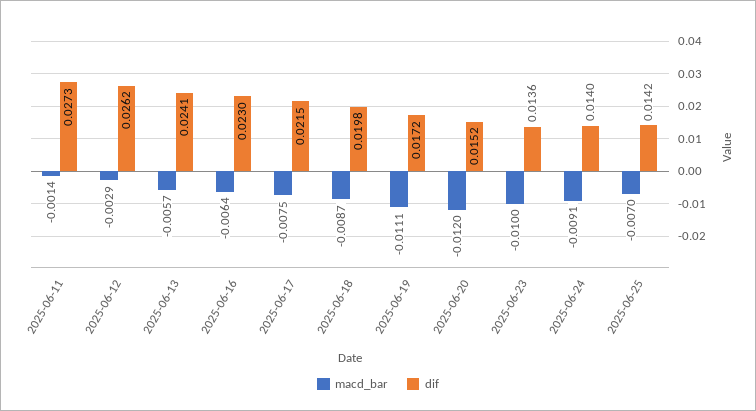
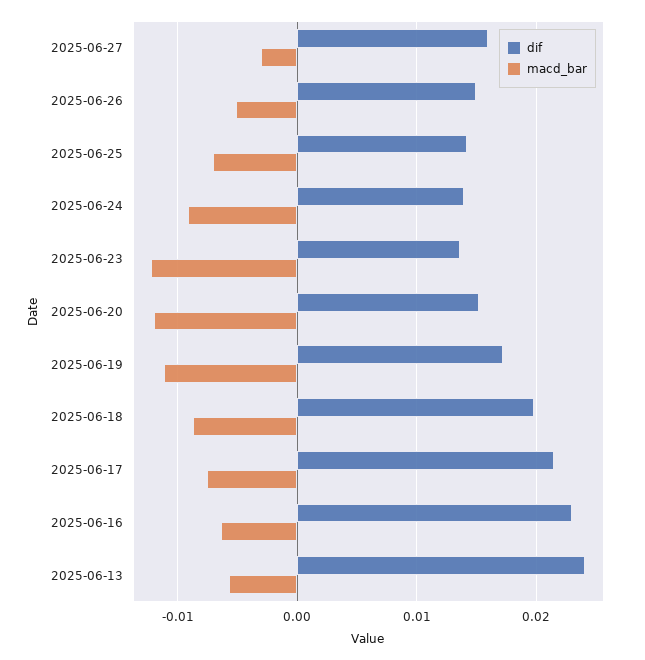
macd_bar, 2025-06-11: -0.0014 -> none
dif, 2025-06-11: 0.0273 -> none
macd_bar, 2025-06-12: -0.0029 -> none
dif, 2025-06-12: 0.0262 -> none
macd_bar, 2025-06-23: -0.01 -> -0.012
dif, 2025-06-27: none -> 0.016
macd_bar, 2025-06-27: none -> -0.003
dif, 2025-06-26: none -> 0.015
macd_bar, 2025-06-26: none -> -0.005

